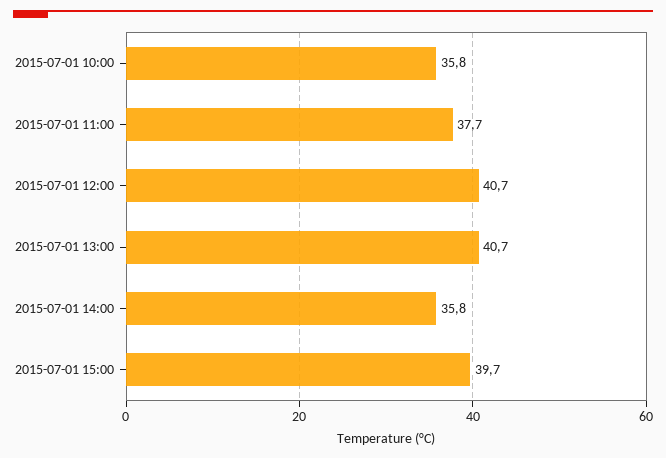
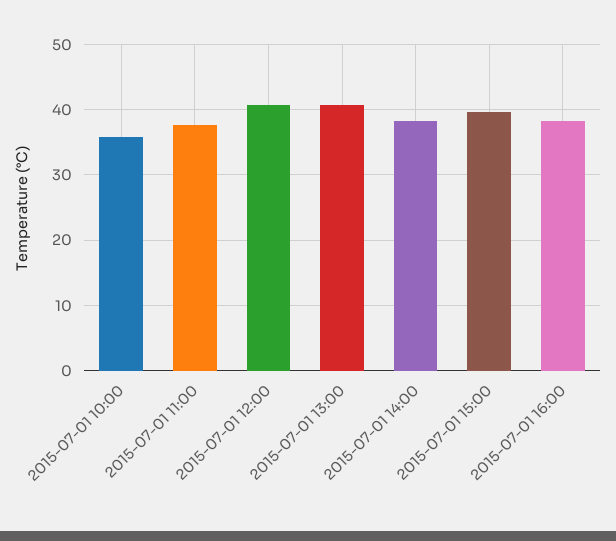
2015-07-01 14:00: 35.8 -> 38
2015-07-01 16:00: none -> 38

